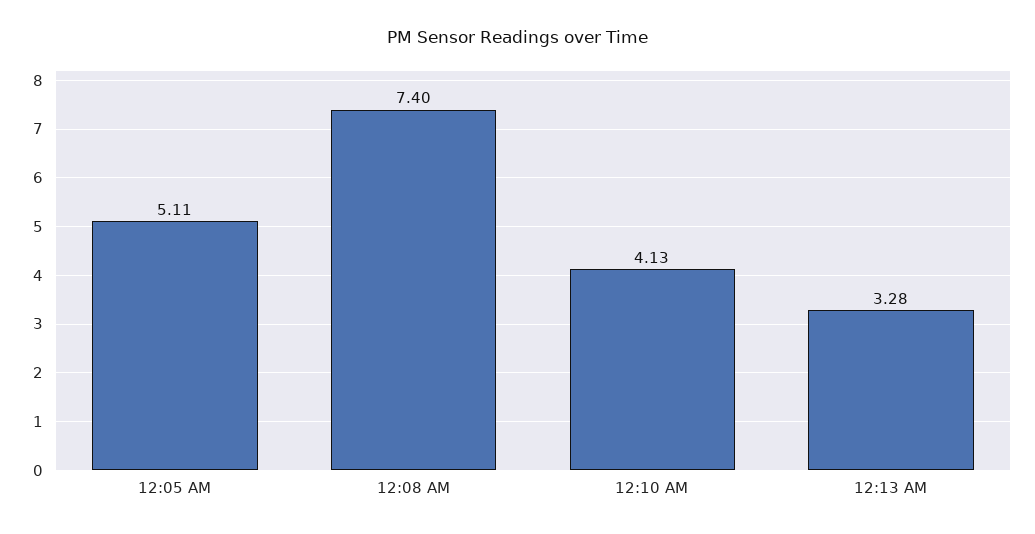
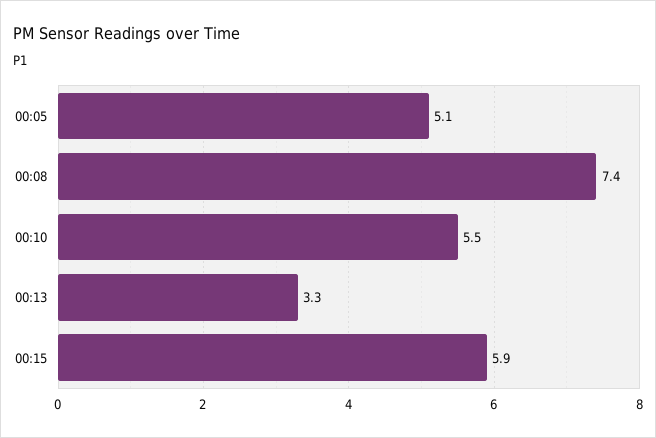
12:10 AM: 4.13 -> 5.5
00:15: none -> 5.9

